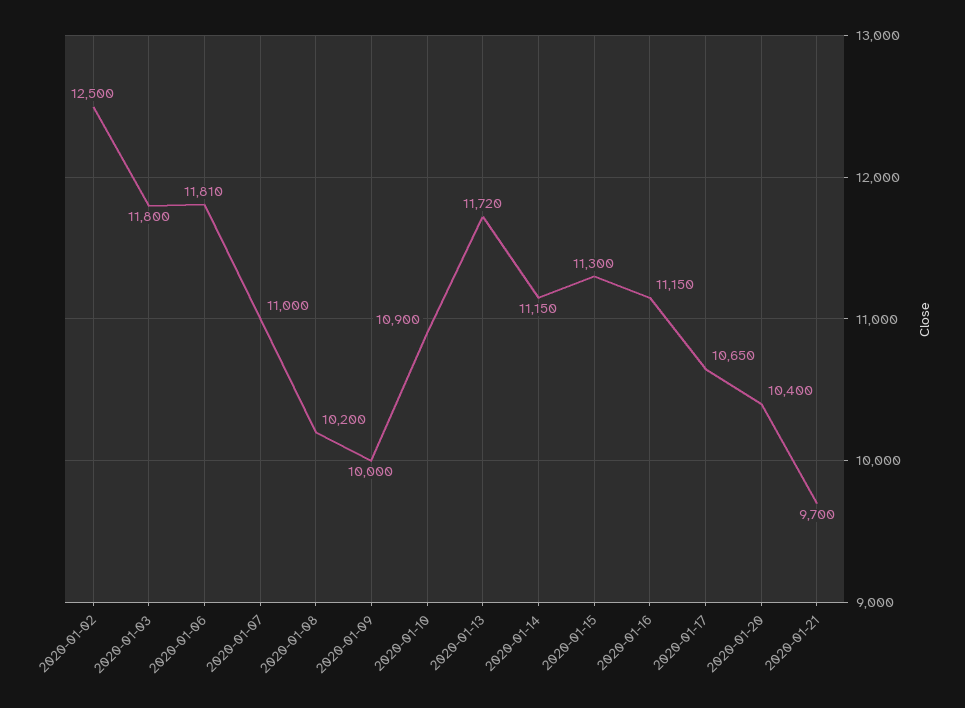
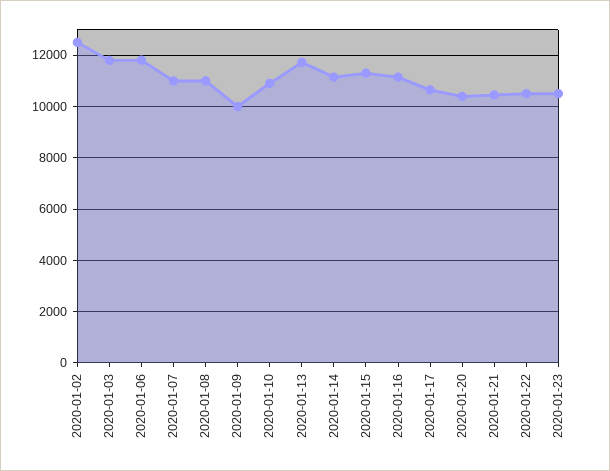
2020-01-08: 10200 -> 11000
2020-01-21: 9700 -> 10500
2020-01-22: none -> 10500
2020-01-23: none -> 10500

